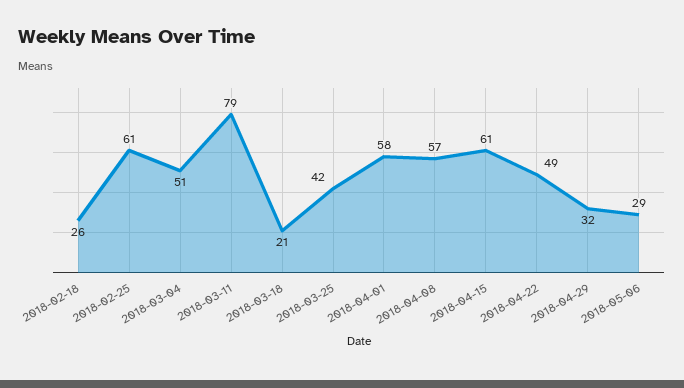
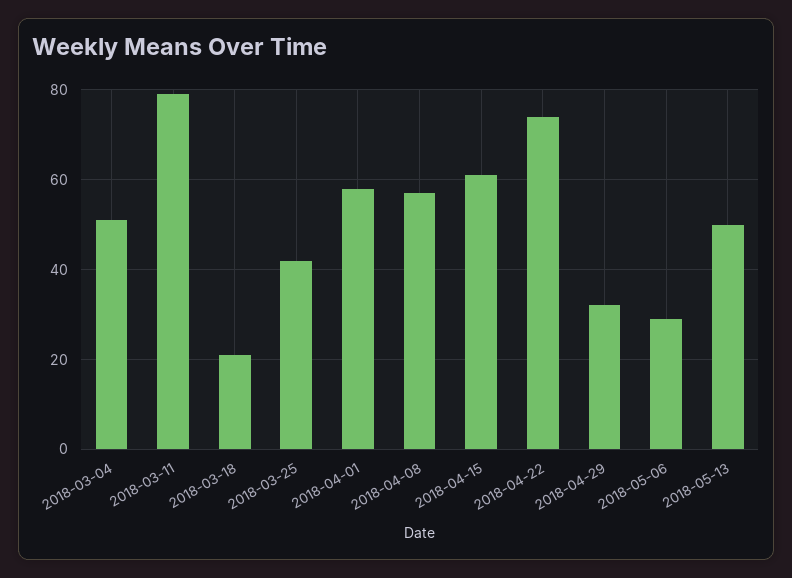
2018-02-18: 26 -> none
2018-02-25: 61 -> none
2018-04-22: 49 -> 75
2018-05-13: none -> 50

